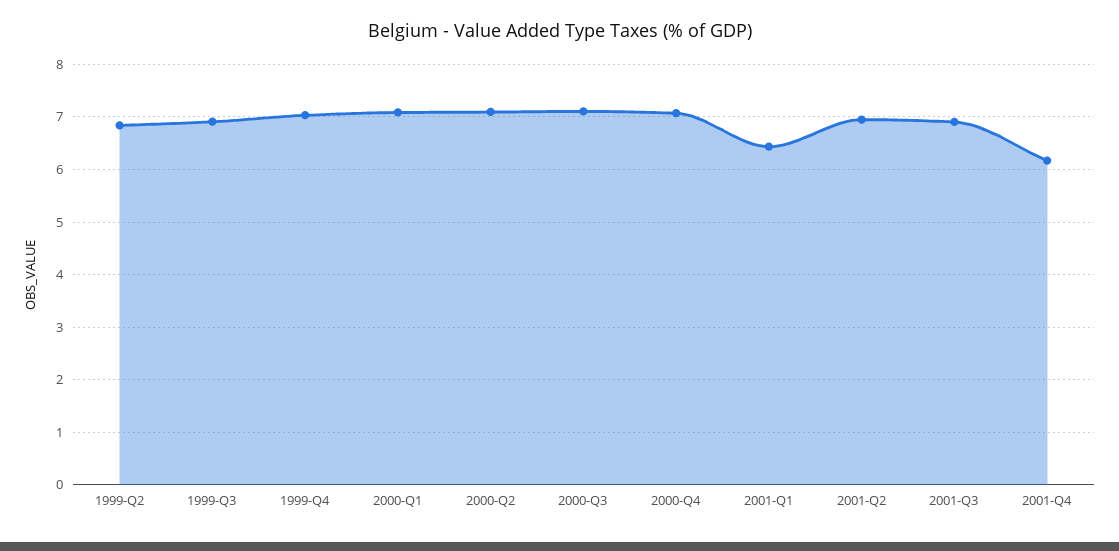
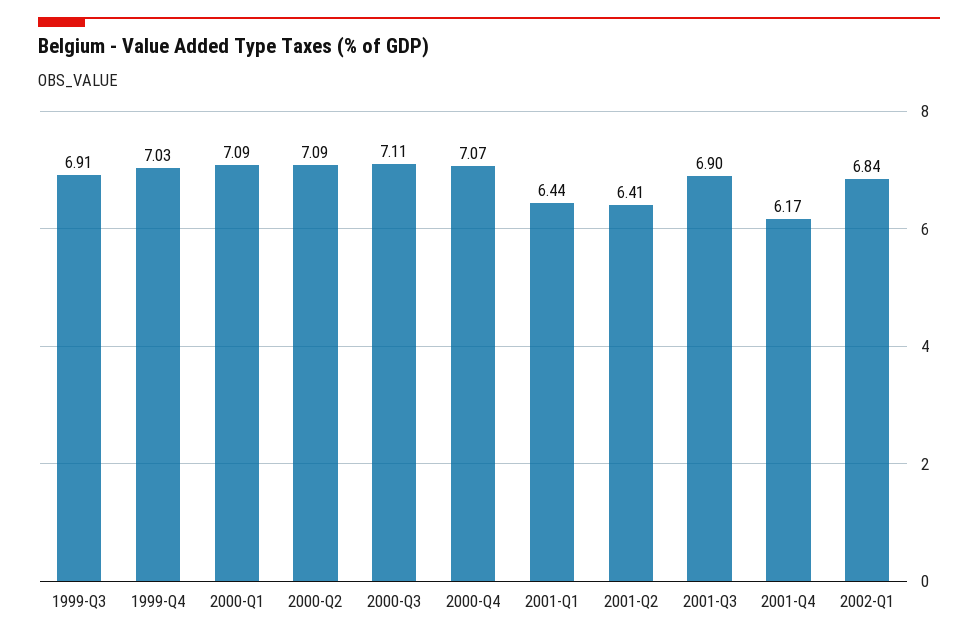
1999-Q2: 6.8 -> none
2001-Q2: 7 -> 6.41
2002-Q1: none -> 6.84

